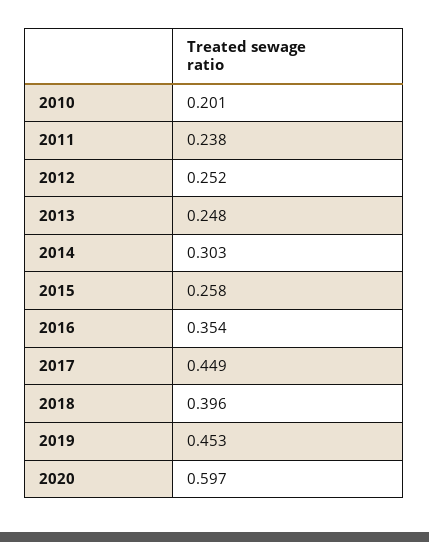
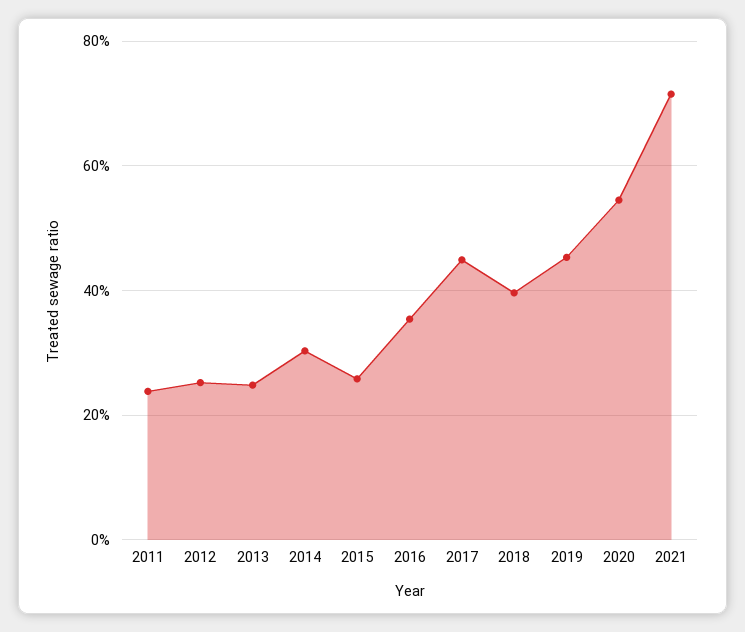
2010: 0.201 -> none
2020: 0.597 -> 0.54
2021: none -> 0.72

